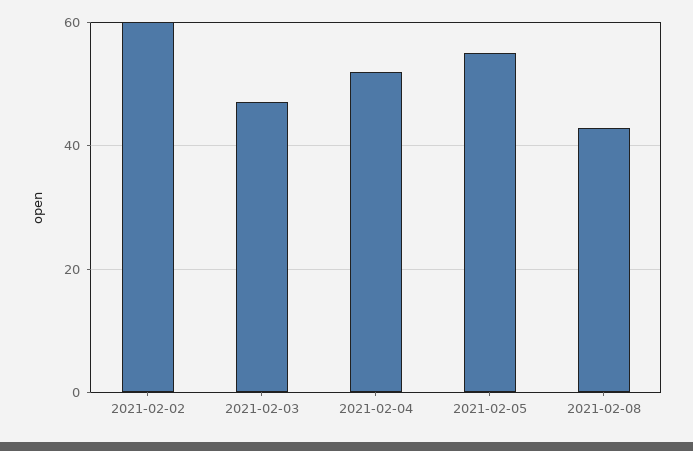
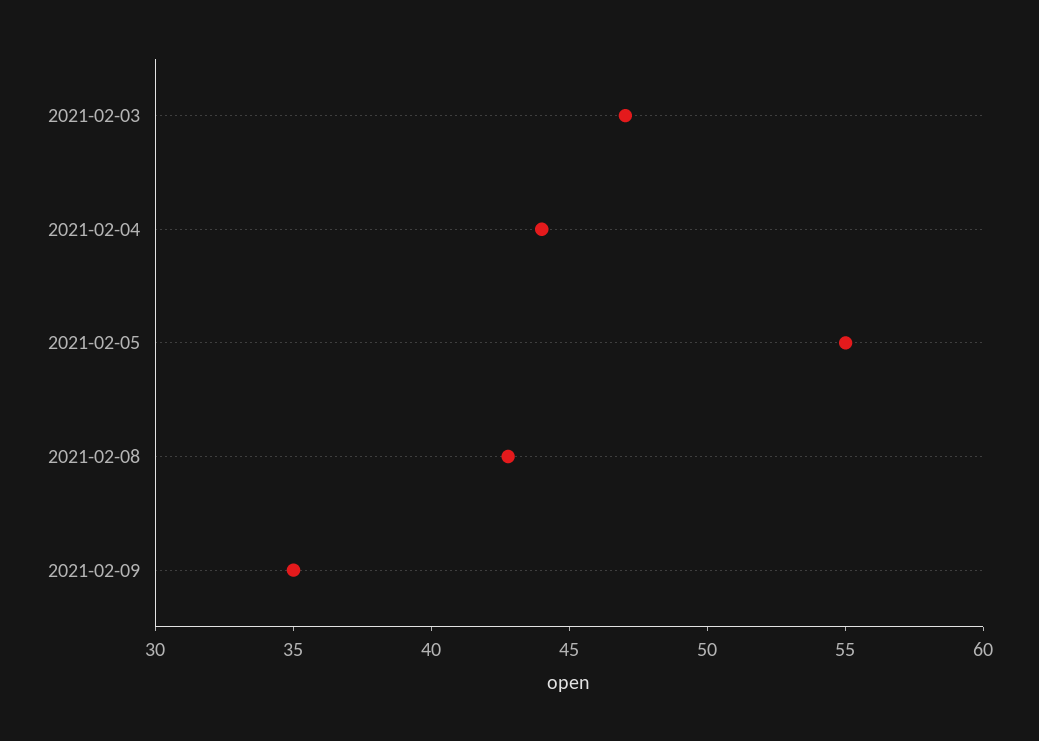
2021-02-02: 60 -> none
2021-02-04: 52 -> 44
2021-02-09: none -> 35

